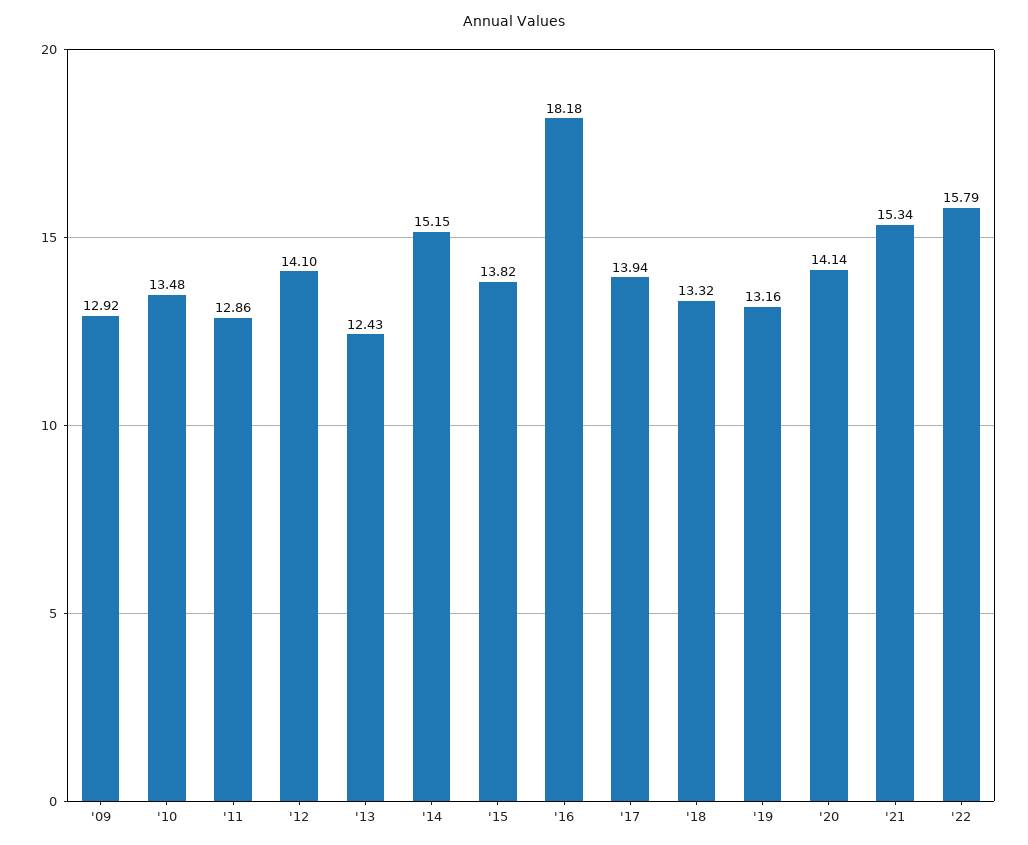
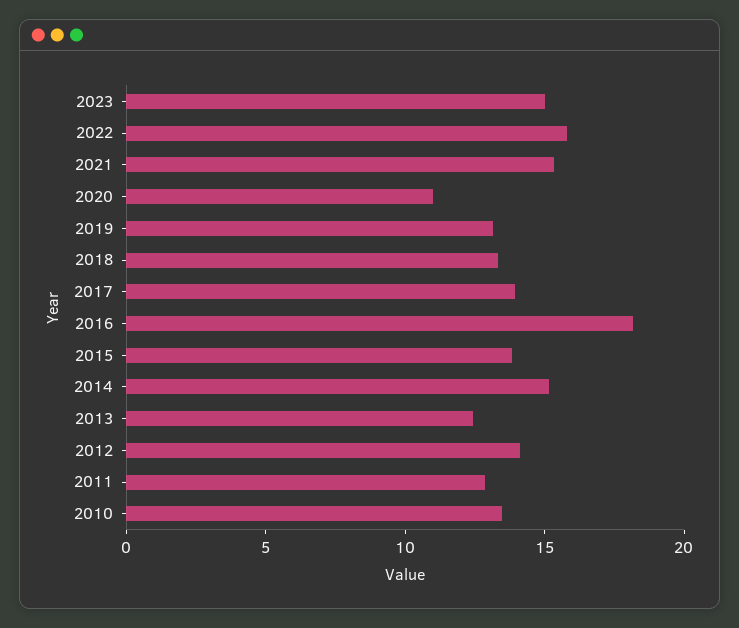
'09: 12.92 -> none
'20: 14.14 -> 11
2023: none -> 15

